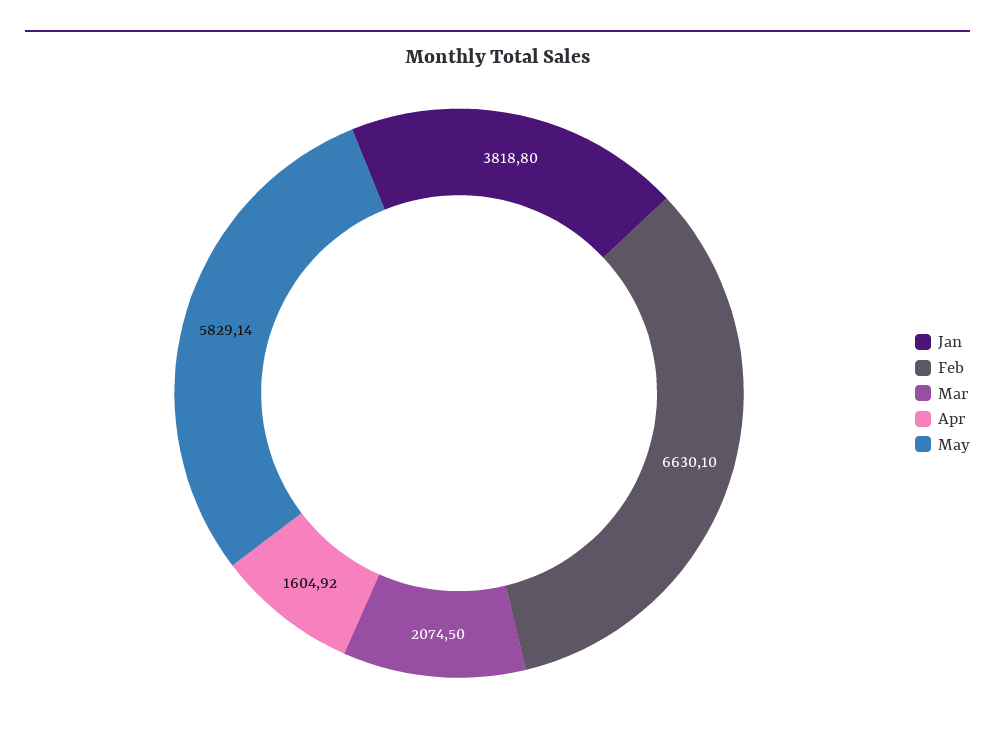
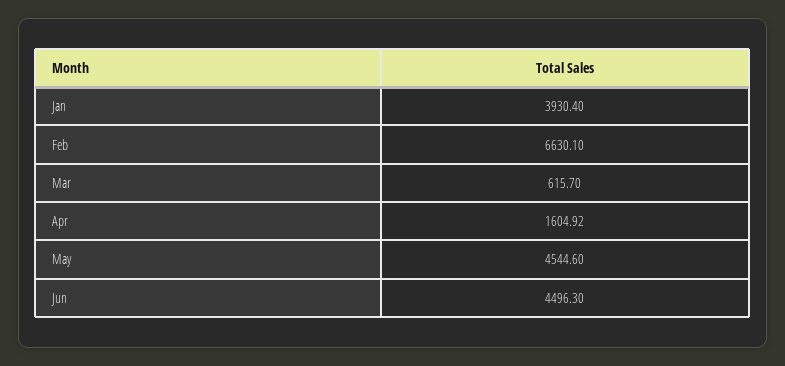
Jan: 3818.8 -> 3930.4
Mar: 2074.5 -> 615.7
May: 5829.14 -> 4544.6
Jun: none -> 4496.3

